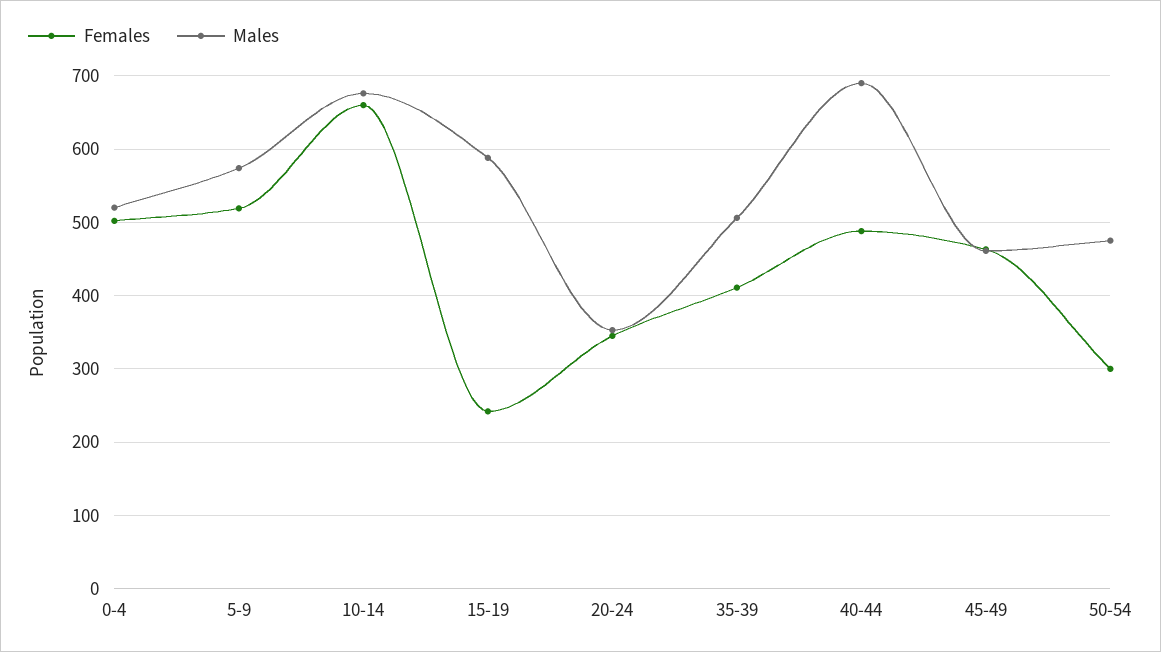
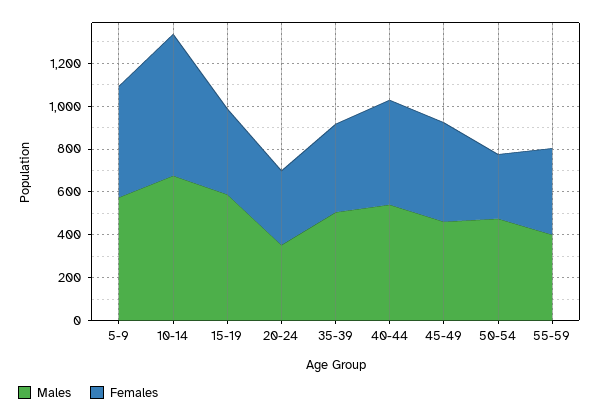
Females, 0-4: 500 -> none
Males, 0-4: 520 -> none
Females, 15-19: 240 -> 400
Males, 40-44: 690 -> 550
Males, 55-59: none -> 400
Females, 55-59: none -> 400

